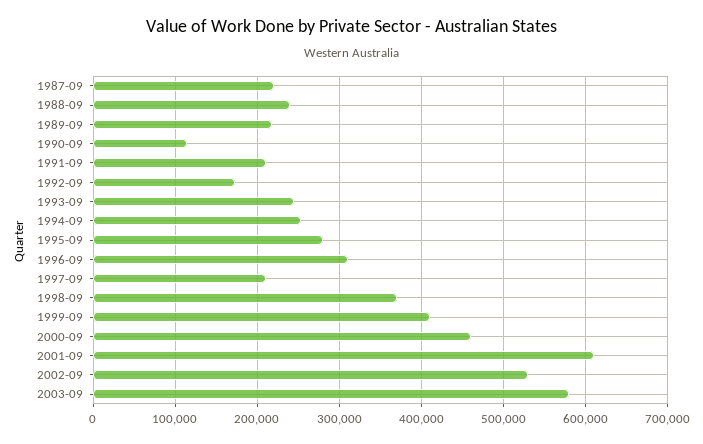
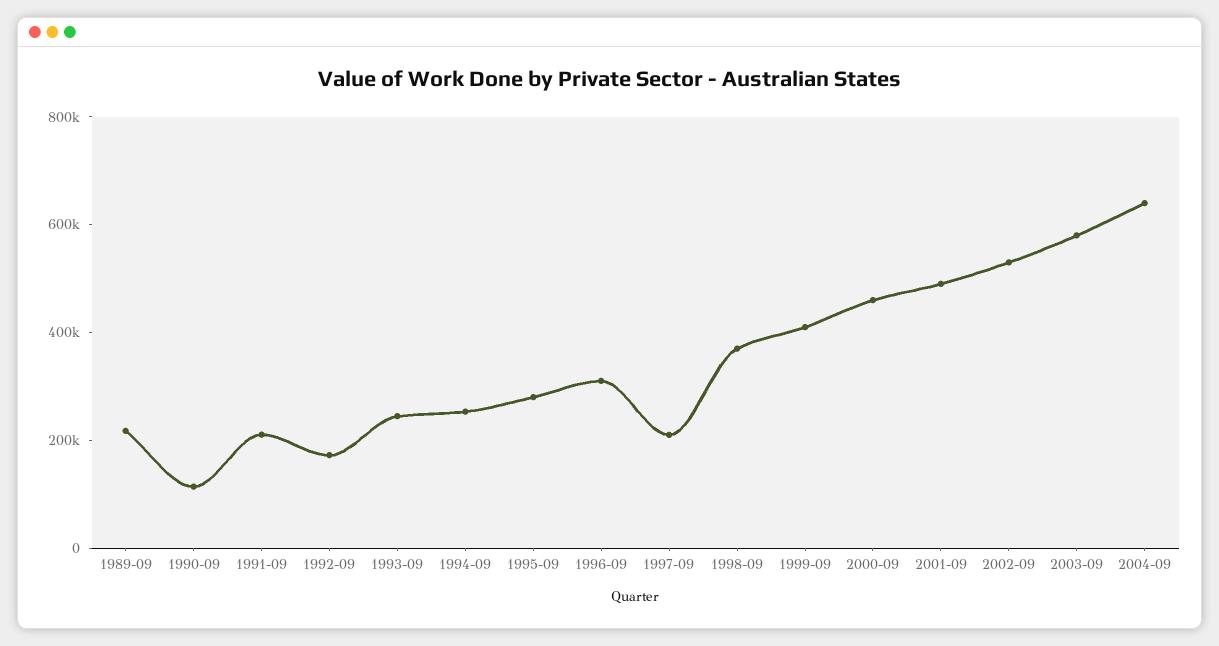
1987-09: 220000 -> none
1988-09: 240000 -> none
2001-09: 610000 -> 500000
2004-09: none -> 650000

